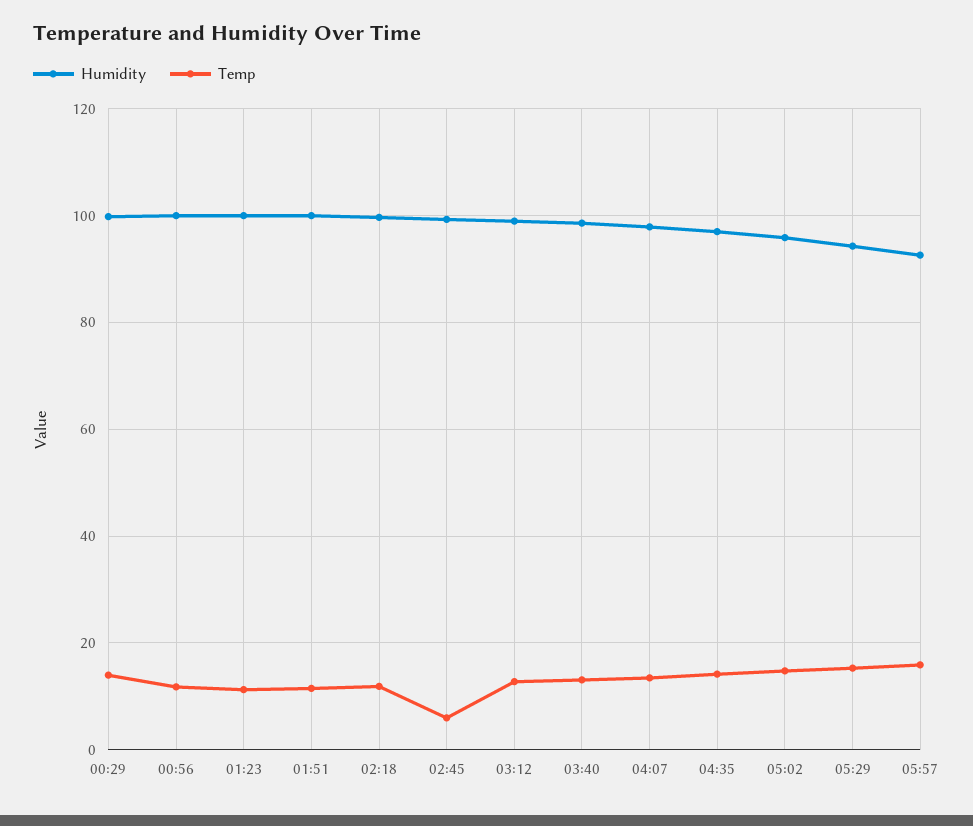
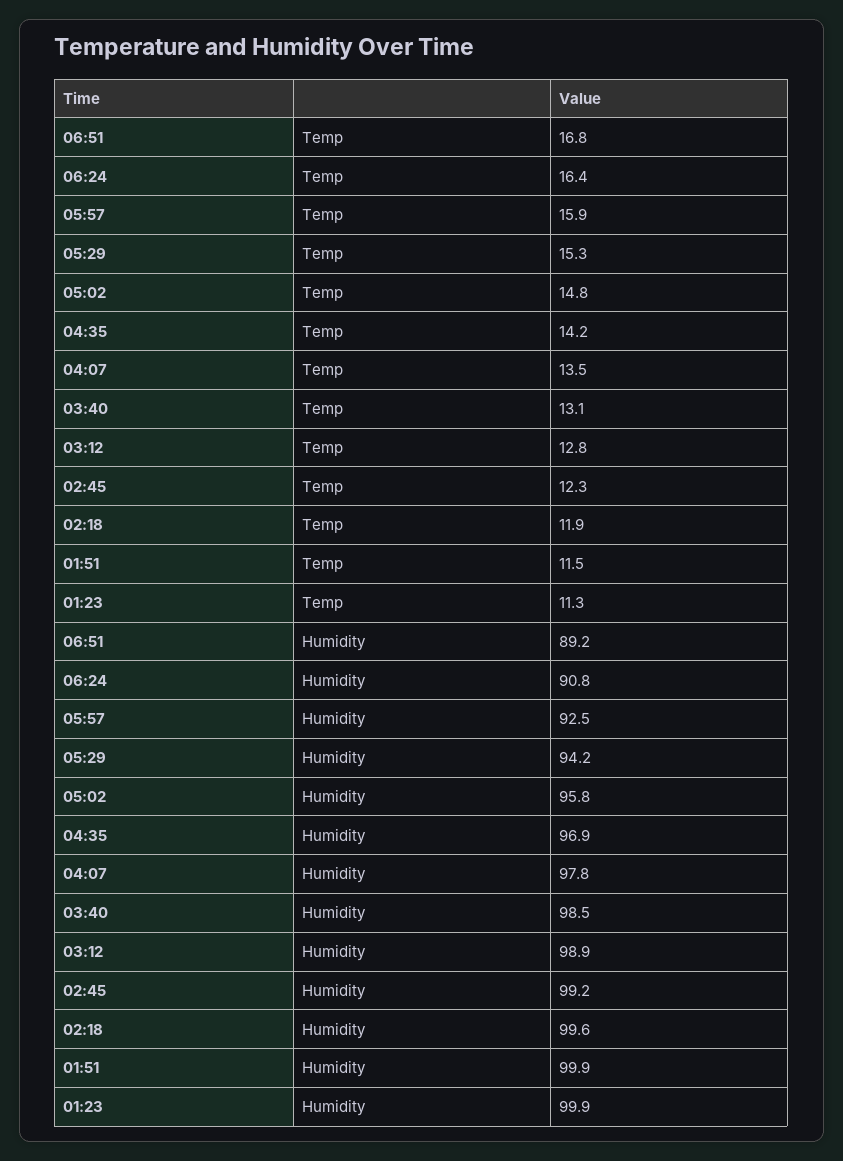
Humidity, 00:29: 100 -> none
Temp, 00:29: 14 -> none
Humidity, 00:56: 100 -> none
Temp, 00:56: 12 -> none
Temp, 02:45: 6 -> 12.3
Temp, 06:51: none -> 16.8
Temp, 06:24: none -> 16.4
Humidity, 06:51: none -> 89.2
Humidity, 06:24: none -> 90.8

